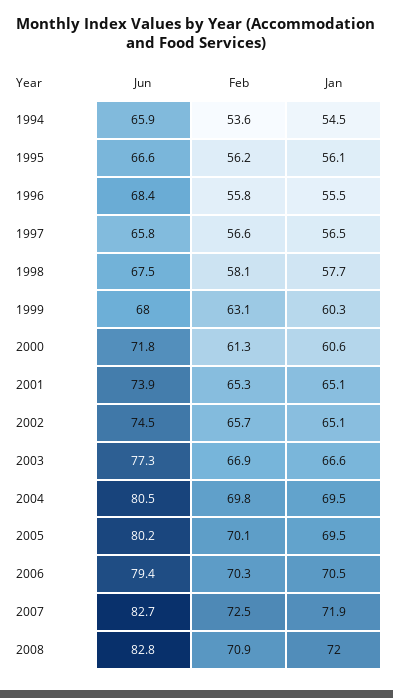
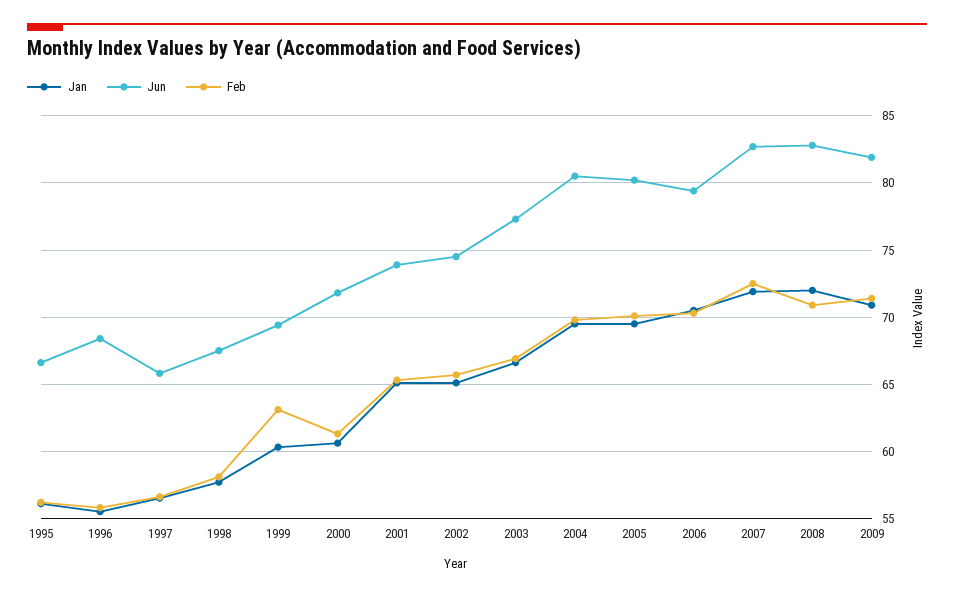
Jun, 1994: 65.9 -> none
Feb, 1994: 53.6 -> none
Jan, 1994: 54.5 -> none
Jun, 1999: 68 -> 69.5
Jan, 2009: none -> 71
Jun, 2009: none -> 82
Feb, 2009: none -> 71.5

